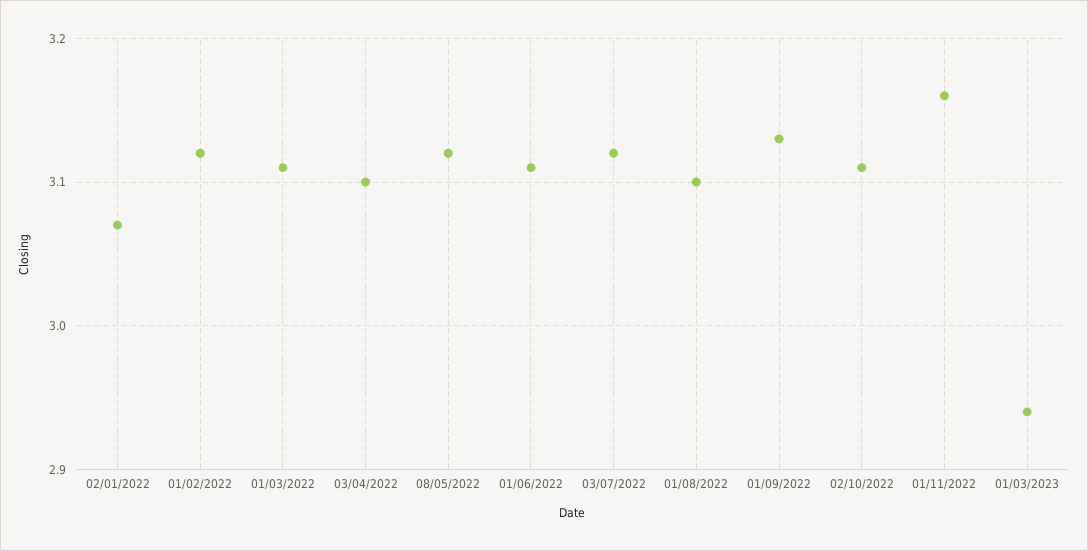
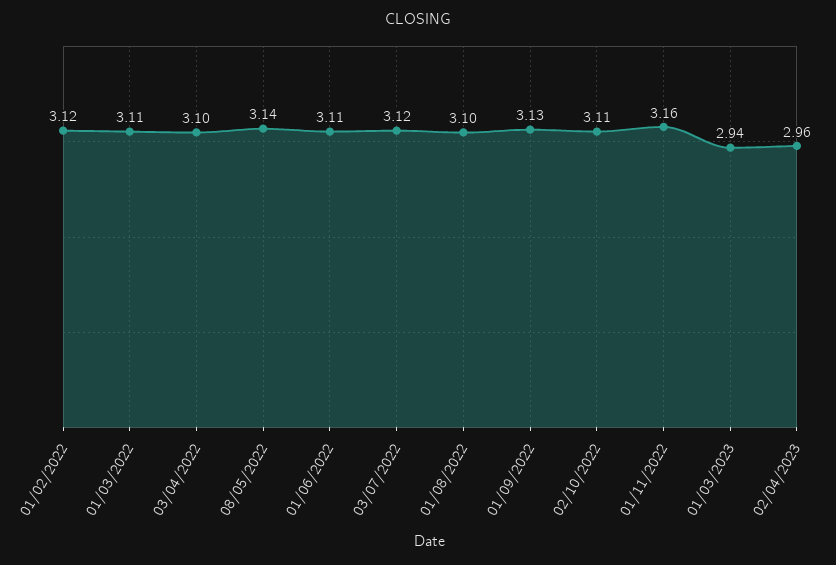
02/01/2022: 3.07 -> none
08/05/2022: 3.12 -> 3.14
02/04/2023: none -> 2.96

